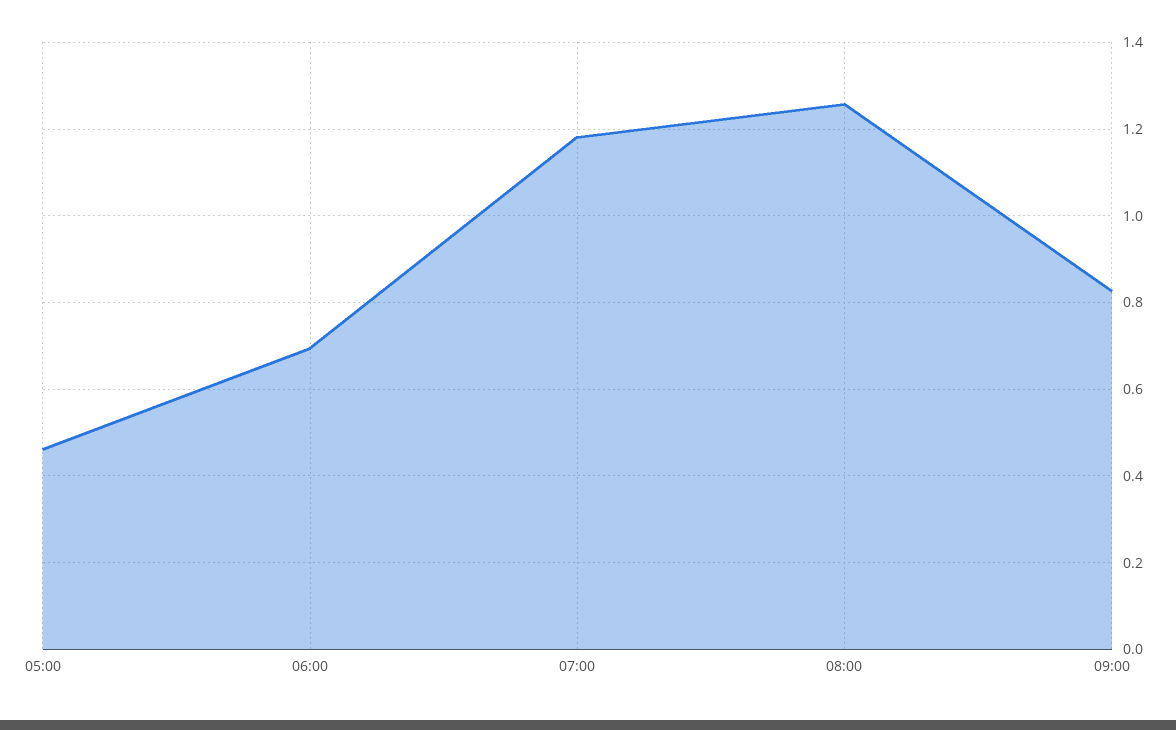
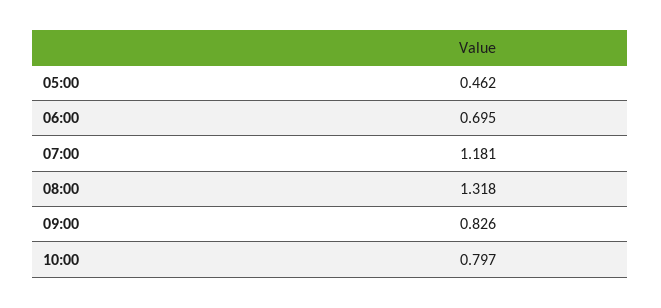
08:00: 1.26 -> 1.318
10:00: none -> 0.797

